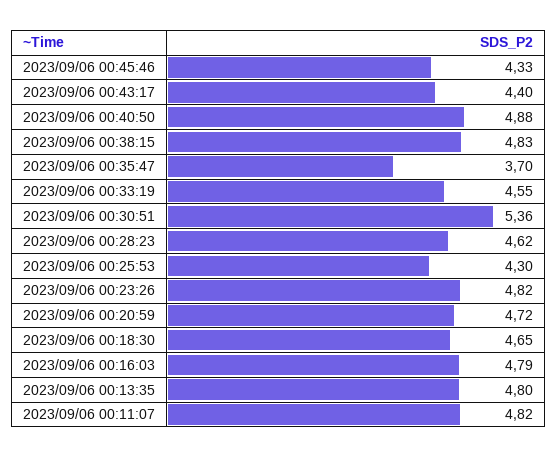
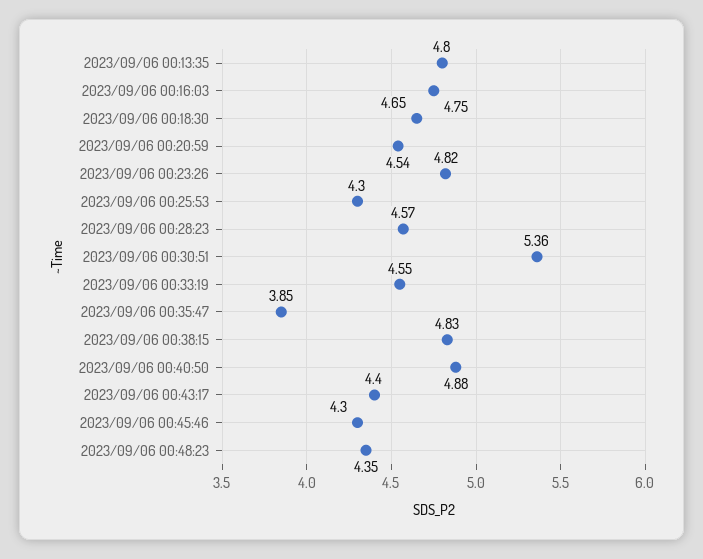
2023/09/06 00:45:46: 4.33 -> 4.3
2023/09/06 00:35:47: 3.7 -> 3.85
2023/09/06 00:28:23: 4.62 -> 4.57
2023/09/06 00:20:59: 4.72 -> 4.54
2023/09/06 00:16:03: 4.79 -> 4.75
2023/09/06 00:11:07: 4.82 -> none
2023/09/06 00:48:23: none -> 4.35

